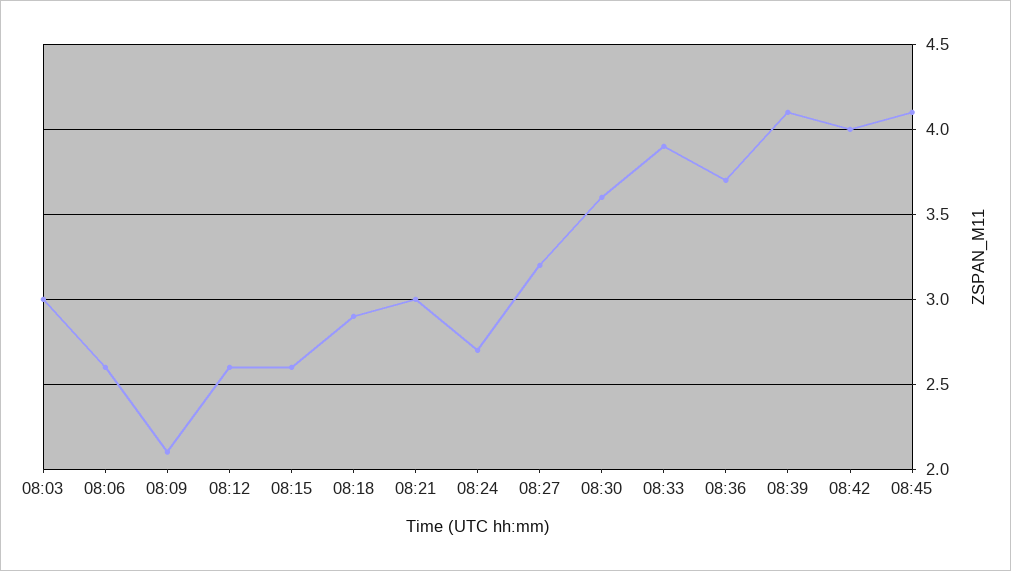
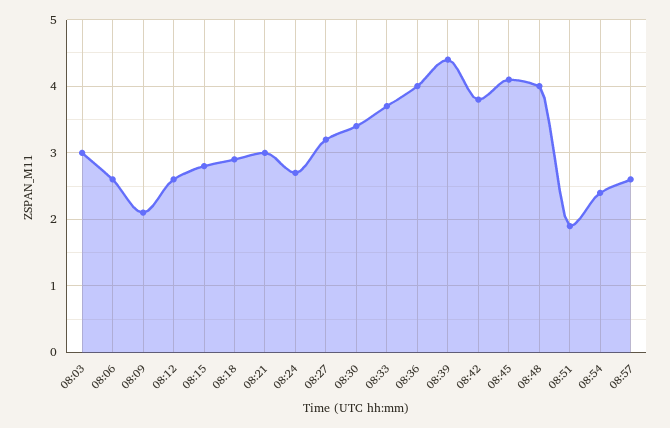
08:15: 2.6 -> 2.8
08:30: 3.6 -> 3.4
08:33: 3.9 -> 3.7
08:36: 3.7 -> 4
08:39: 4.1 -> 4.4
08:42: 4 -> 3.8
08:48: none -> 4
08:51: none -> 1.9
08:54: none -> 2.4
08:57: none -> 2.6

